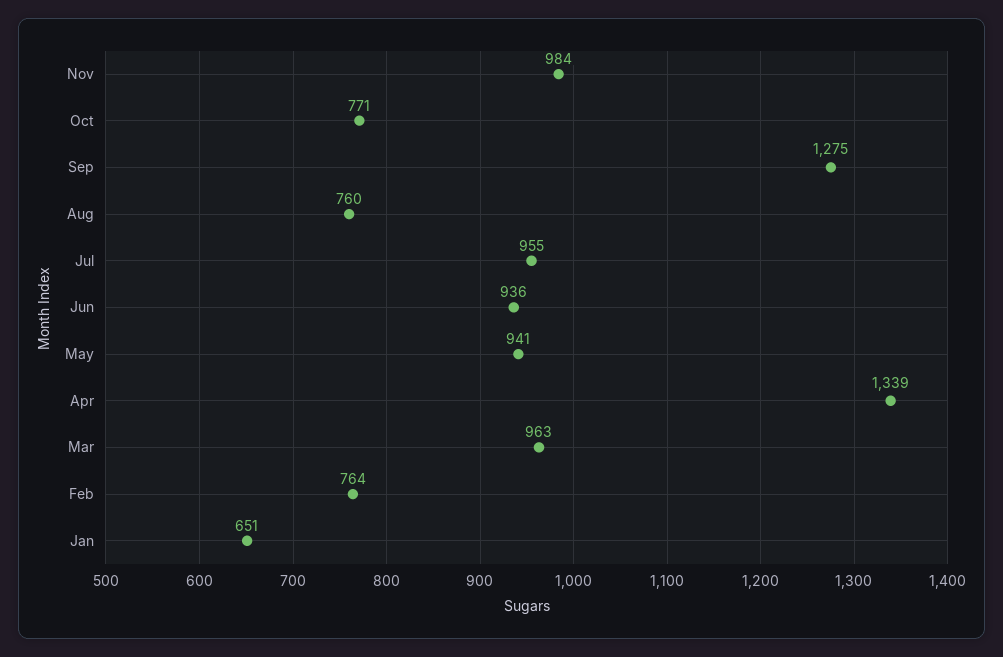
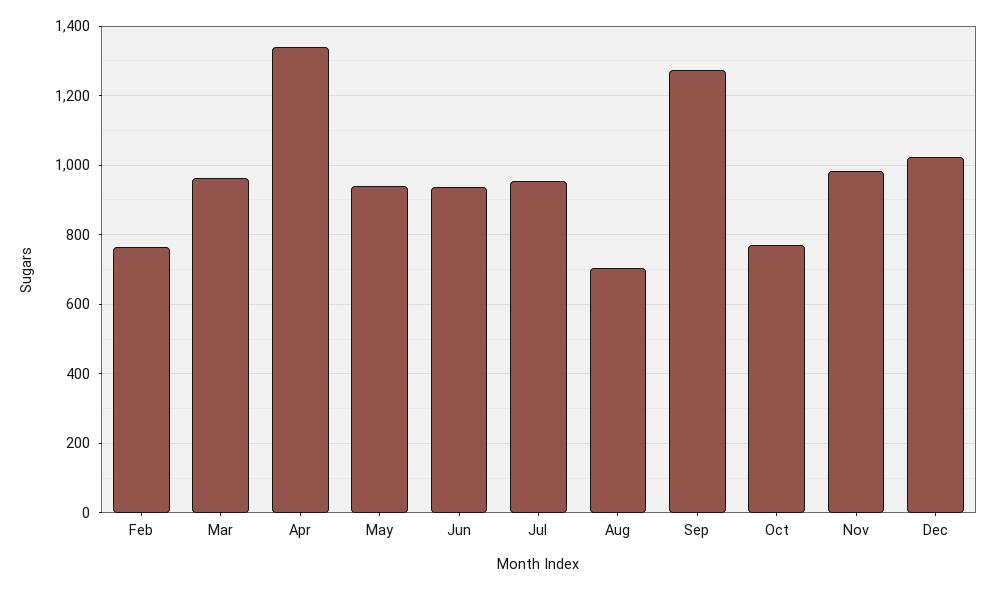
Aug: 760 -> 700
Jan: 651 -> none
Dec: none -> 1020

